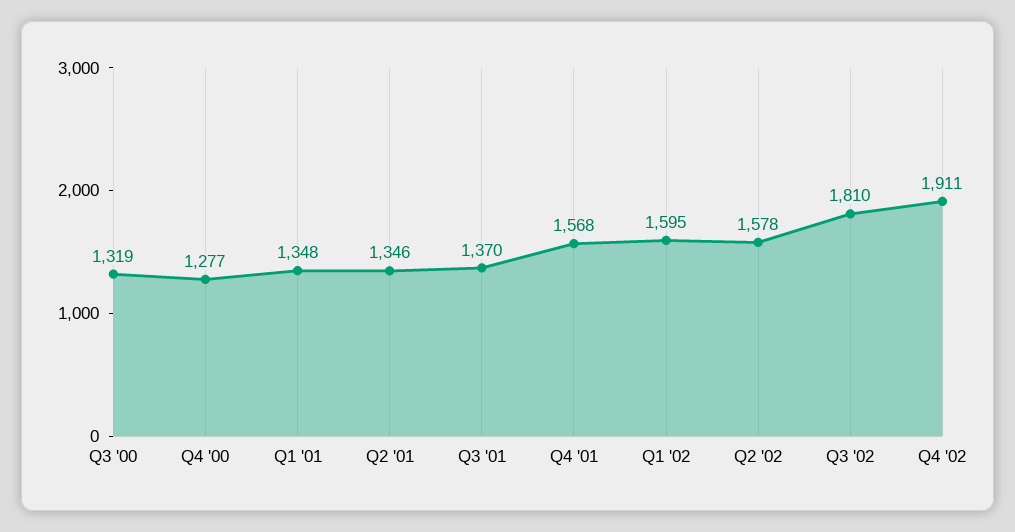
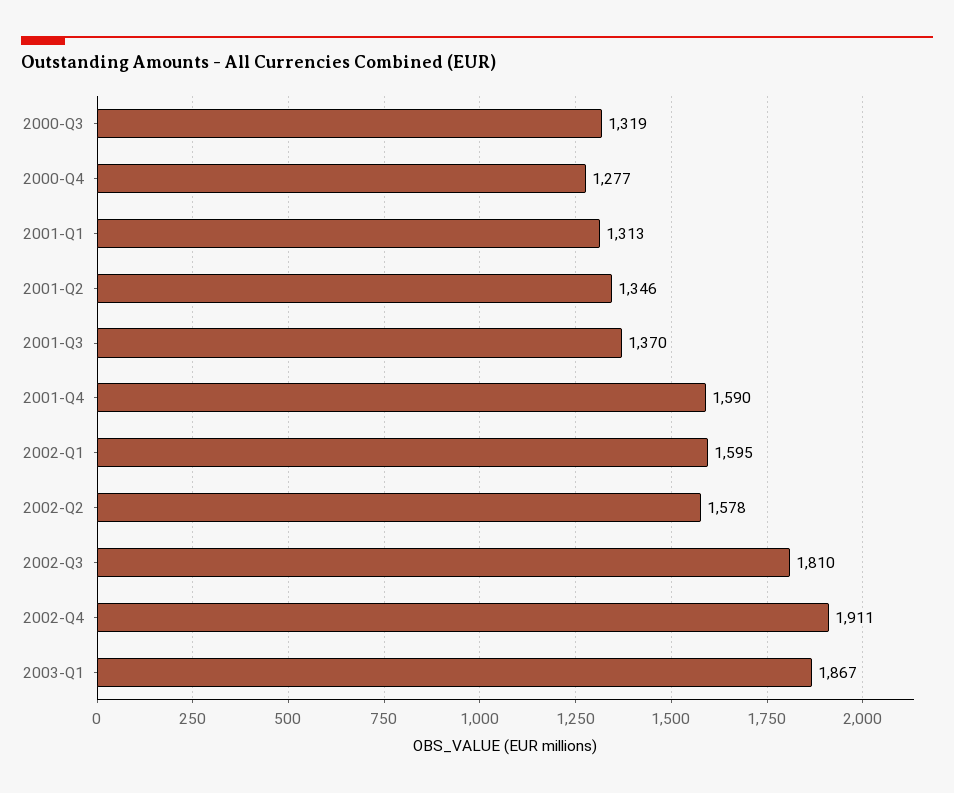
Q1 '01: 1348 -> 1313
Q4 '01: 1568 -> 1590
2003-Q1: none -> 1867

